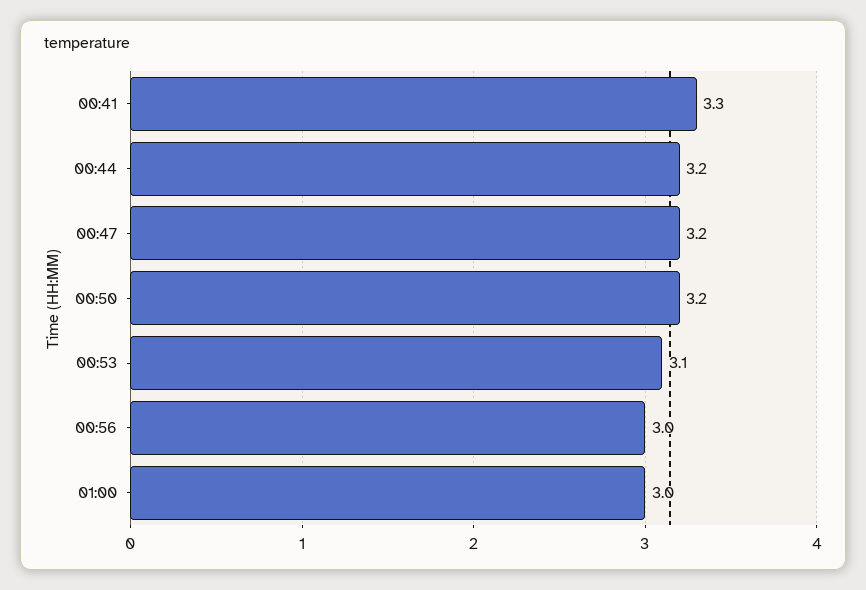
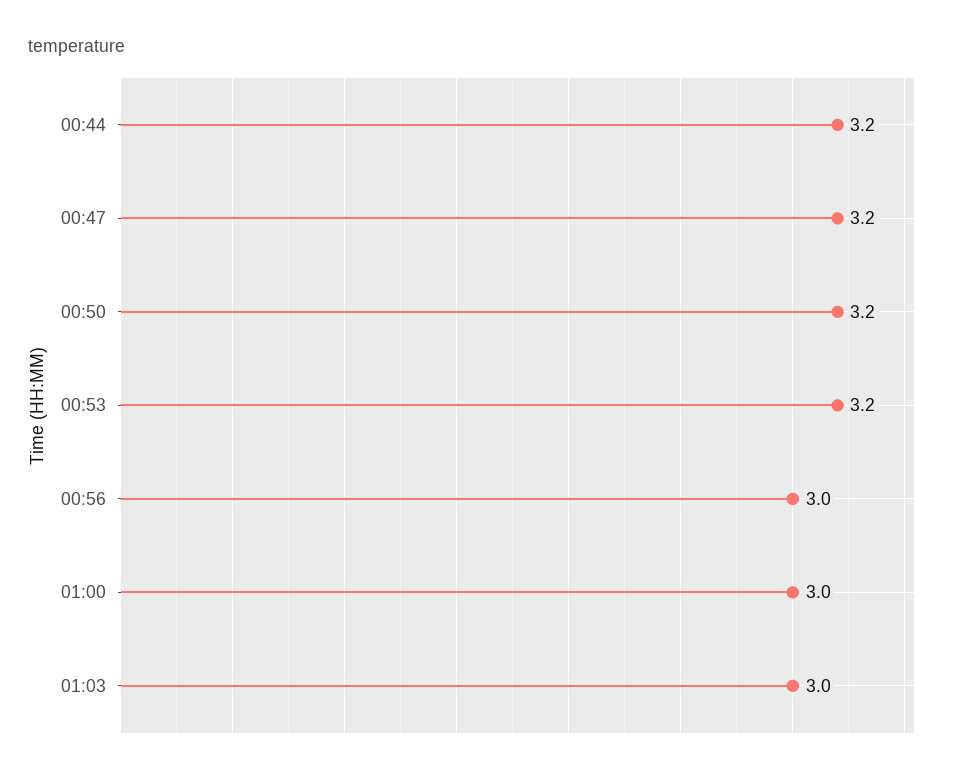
00:41: 3.3 -> none
00:53: 3.1 -> 3.2
01:03: none -> 3

